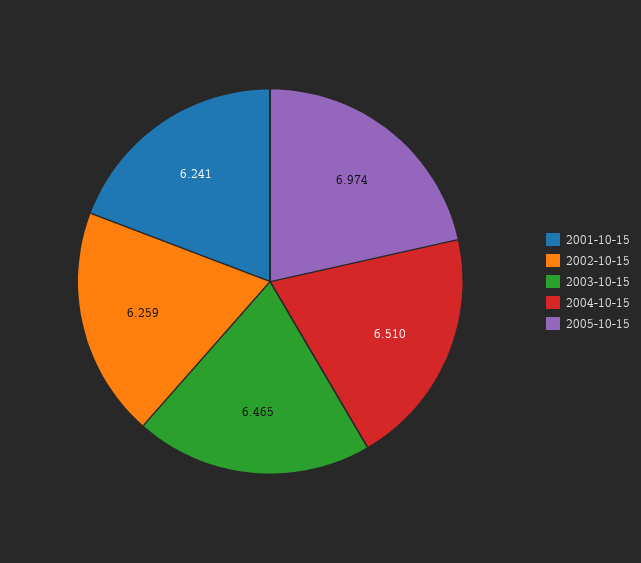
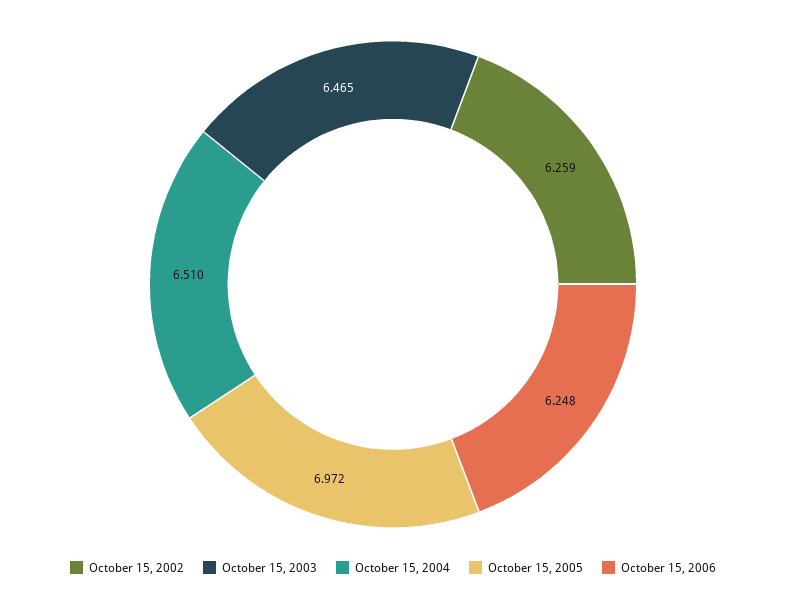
2001-10-15: 6.241 -> none
2005-10-15: 6.974 -> 6.972
October 15, 2006: none -> 6.248

